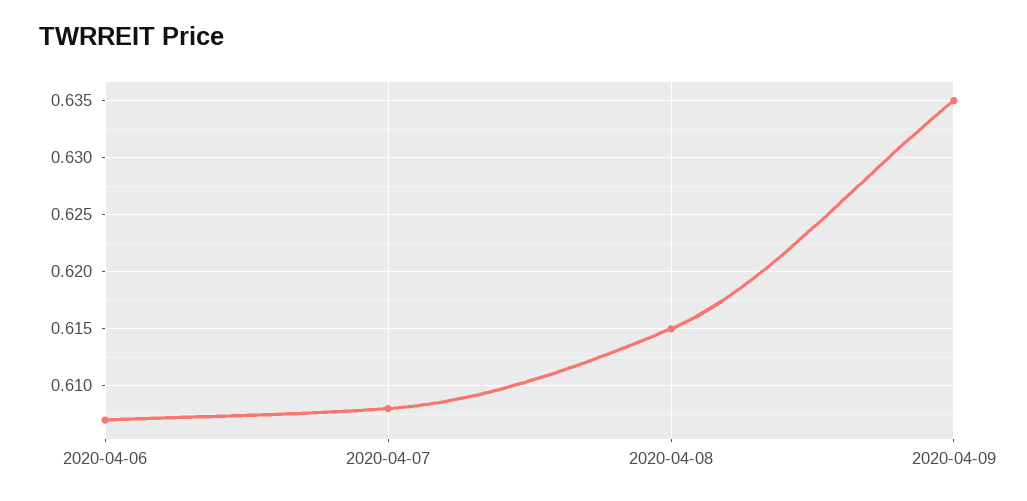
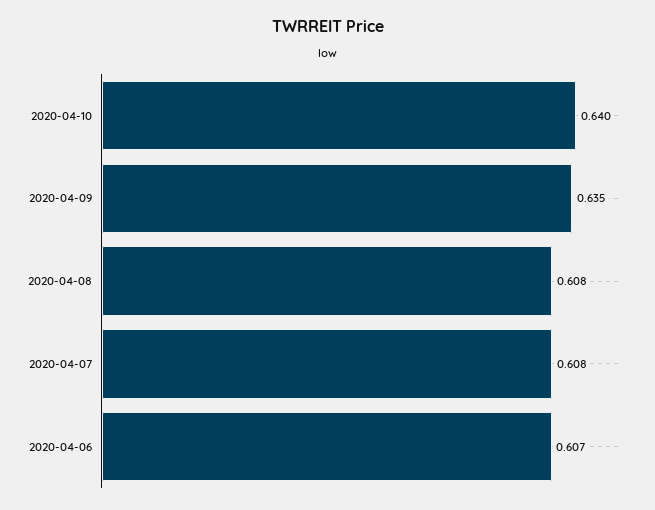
2020-04-08: 0.615 -> 0.608
2020-04-10: none -> 0.64

